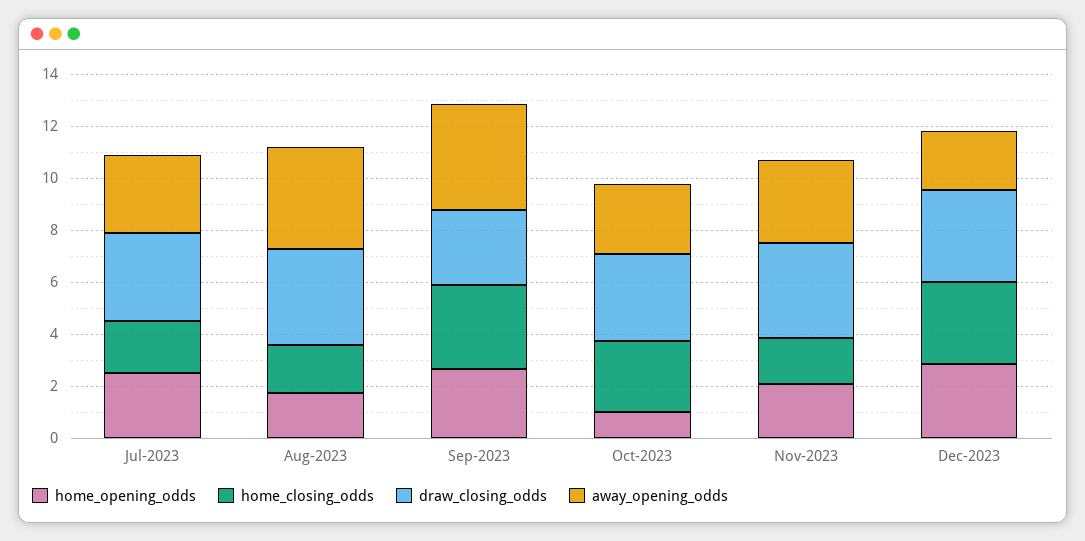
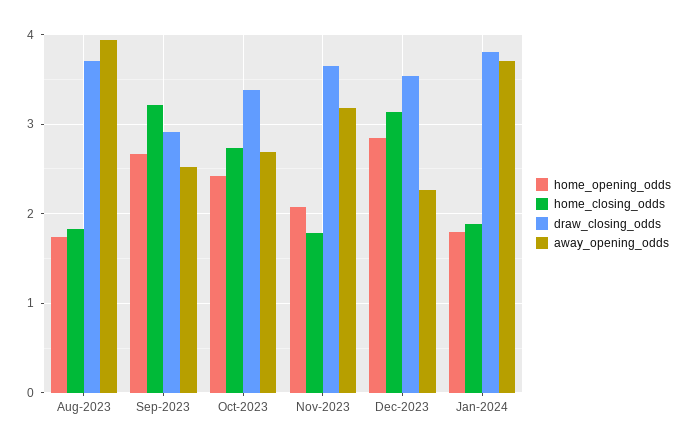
home_opening_odds, Jul-2023: 2.5 -> none
home_closing_odds, Jul-2023: 2 -> none
draw_closing_odds, Jul-2023: 3.5 -> none
away_opening_odds, Jul-2023: 3 -> none
away_opening_odds, Sep-2023: 4 -> 2.5
home_opening_odds, Oct-2023: 1 -> 2.4
home_opening_odds, Jan-2024: none -> 1.8
home_closing_odds, Jan-2024: none -> 1.9
draw_closing_odds, Jan-2024: none -> 3.8
away_opening_odds, Jan-2024: none -> 3.7

